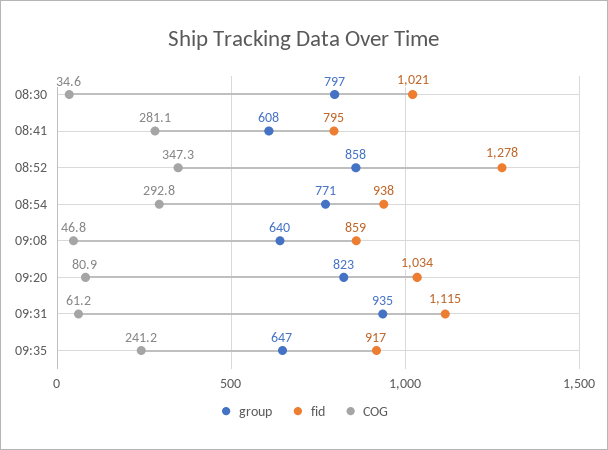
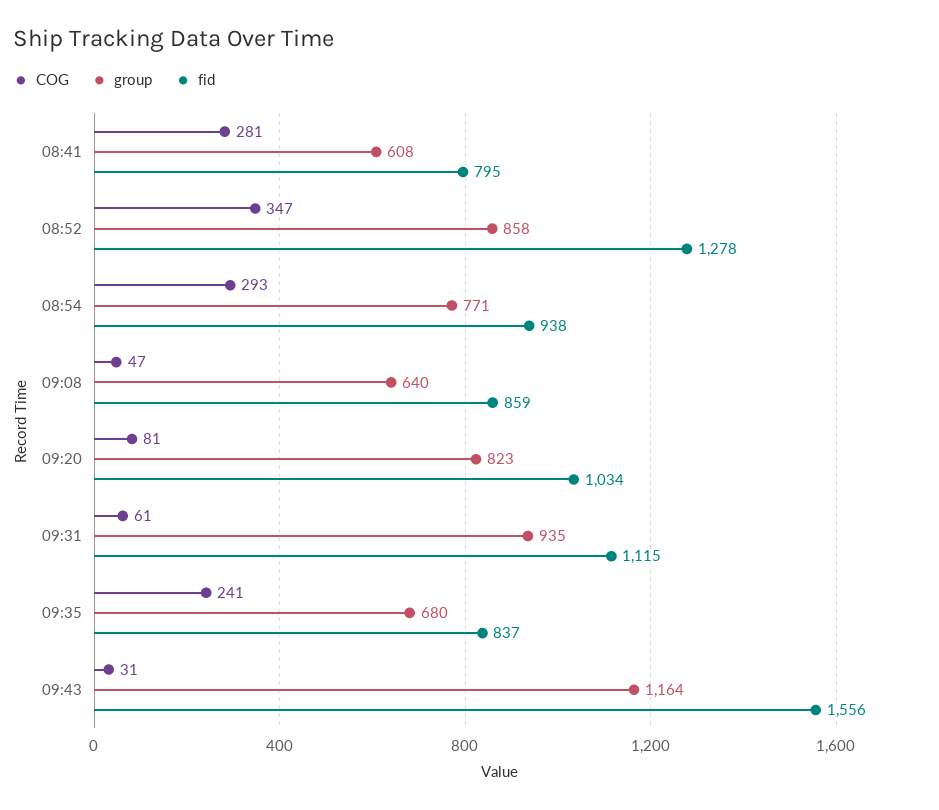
group, 08:30: 797 -> none
fid, 08:30: 1021 -> none
COG, 08:30: 34.6 -> none
group, 09:35: 647 -> 680
fid, 09:35: 917 -> 837
COG, 09:43: none -> 31
group, 09:43: none -> 1164
fid, 09:43: none -> 1556

